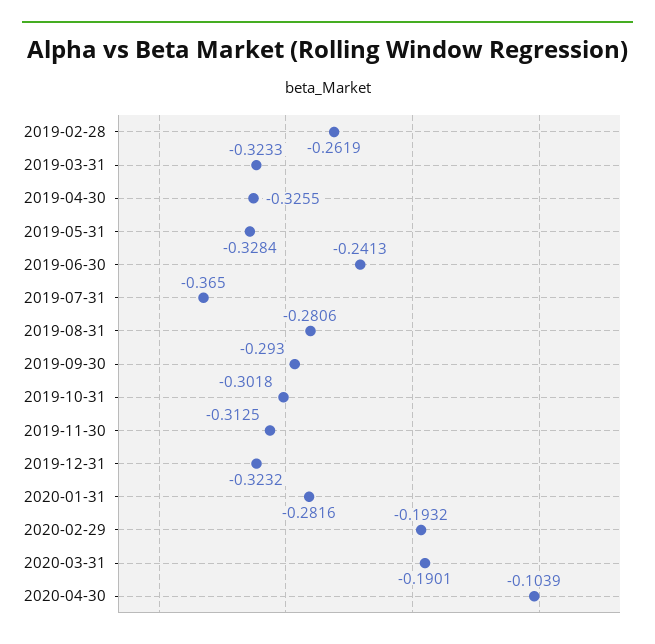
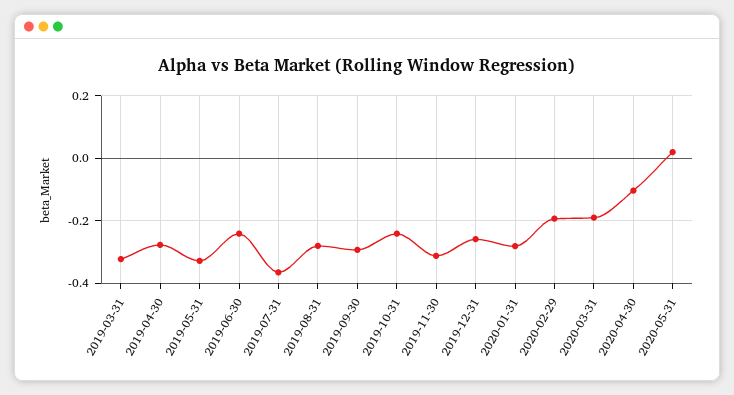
2019-02-28: -0.2619 -> none
2019-04-30: -0.3255 -> -0.28
2019-10-31: -0.3018 -> -0.24
2019-12-31: -0.3232 -> -0.26
2020-05-31: none -> 0.02

